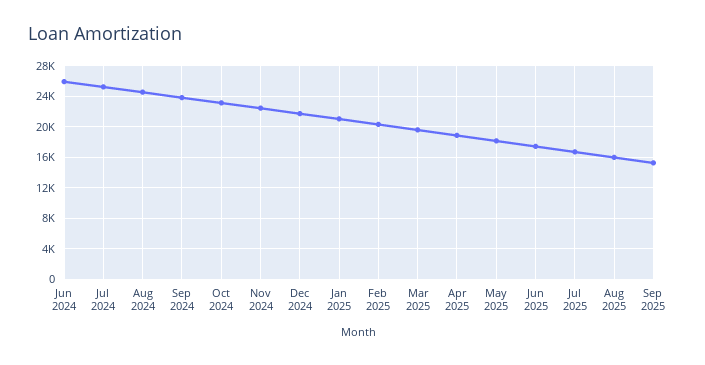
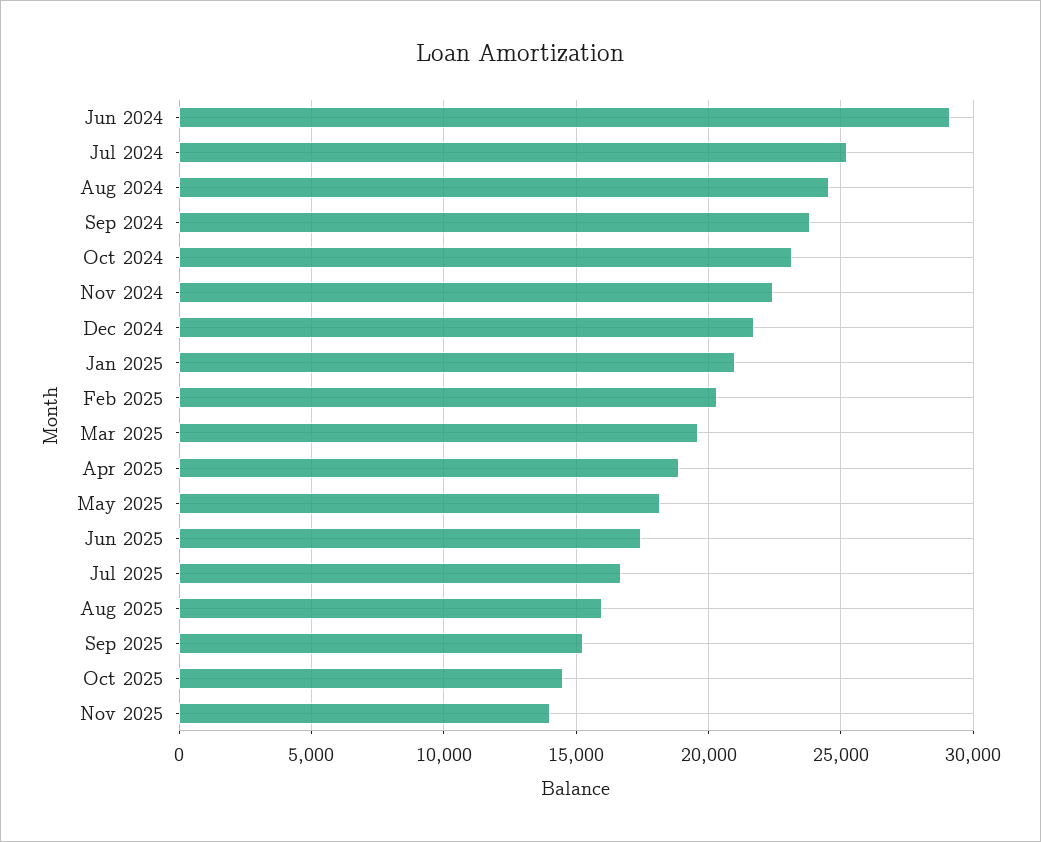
Jun 2024: 26000 -> 29000
Oct 2025: none -> 14500
Nov 2025: none -> 14000

